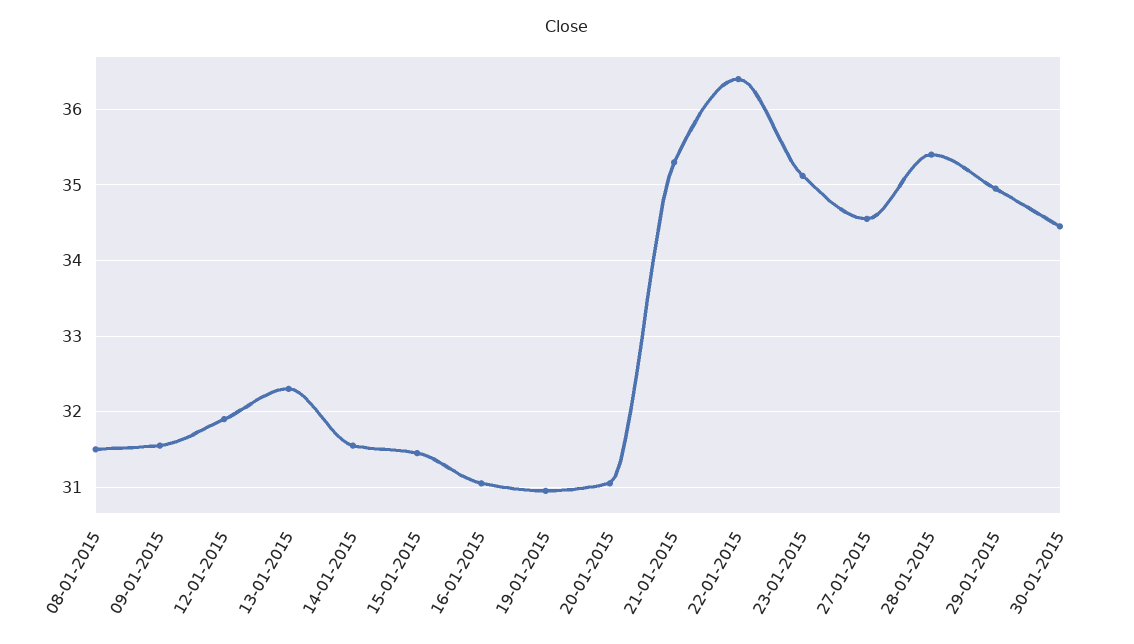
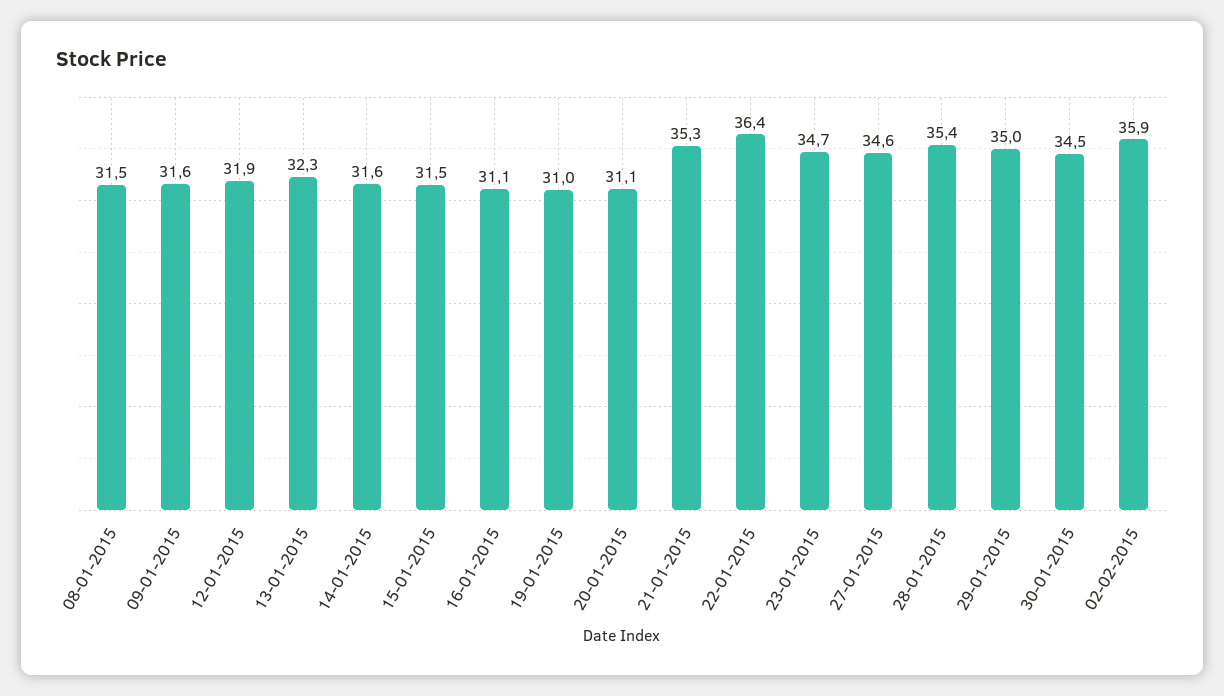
23-01-2015: 35.1 -> 34.7
02-02-2015: none -> 35.9

